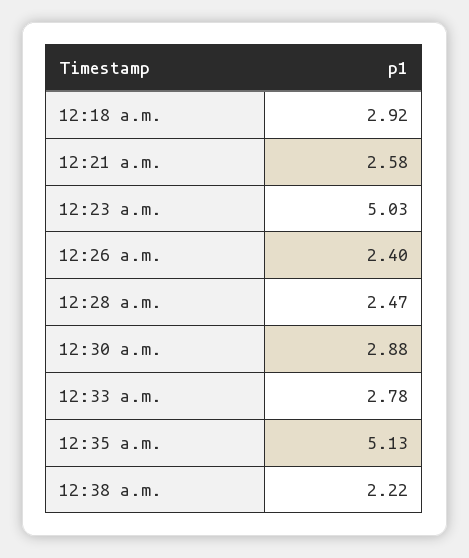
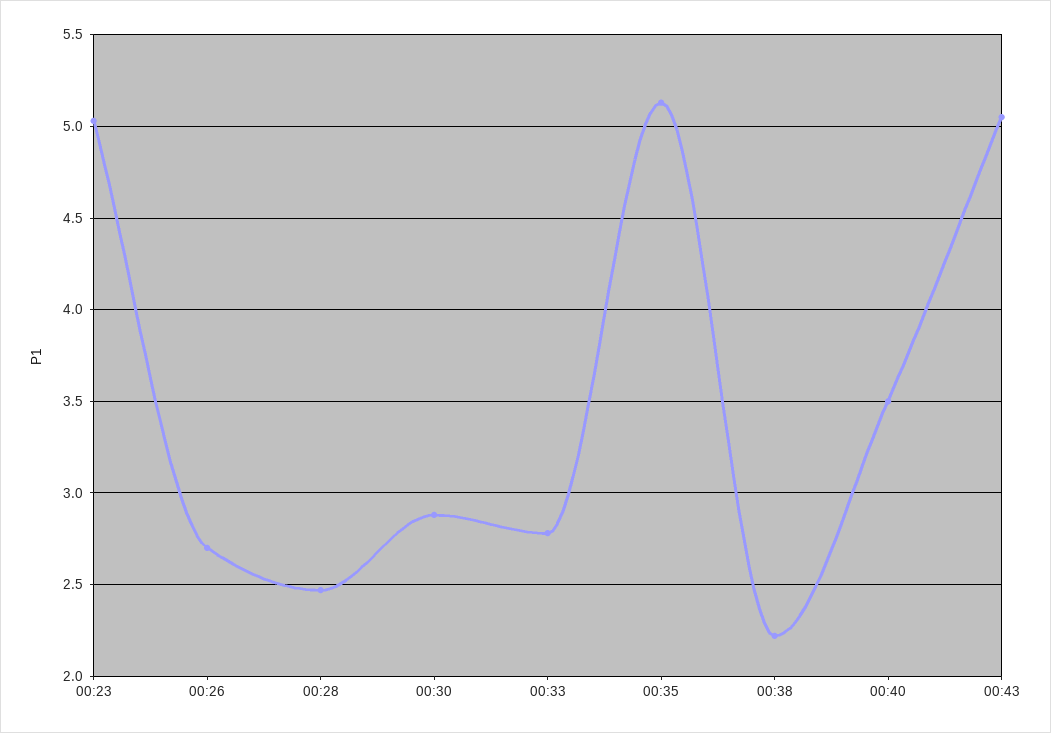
12:18 a.m.: 2.92 -> none
12:21 a.m.: 2.58 -> none
12:26 a.m.: 2.4 -> 2.7
00:40: none -> 3.5
00:43: none -> 5.05

